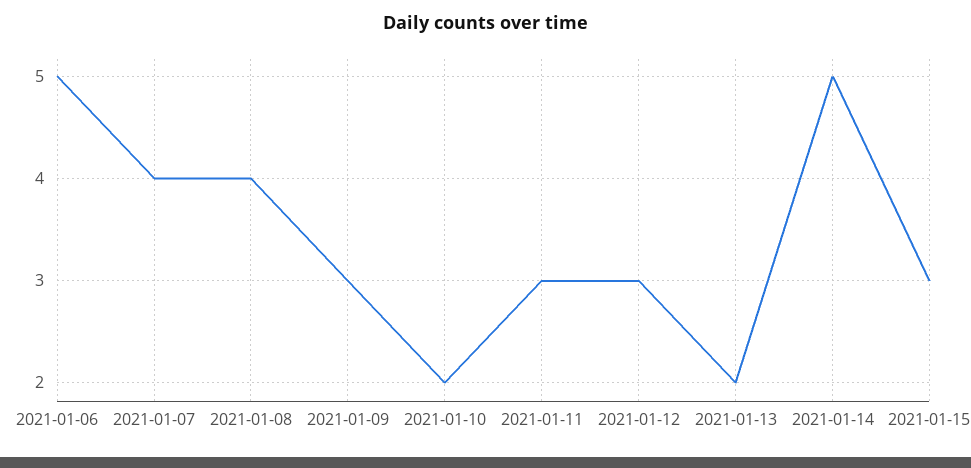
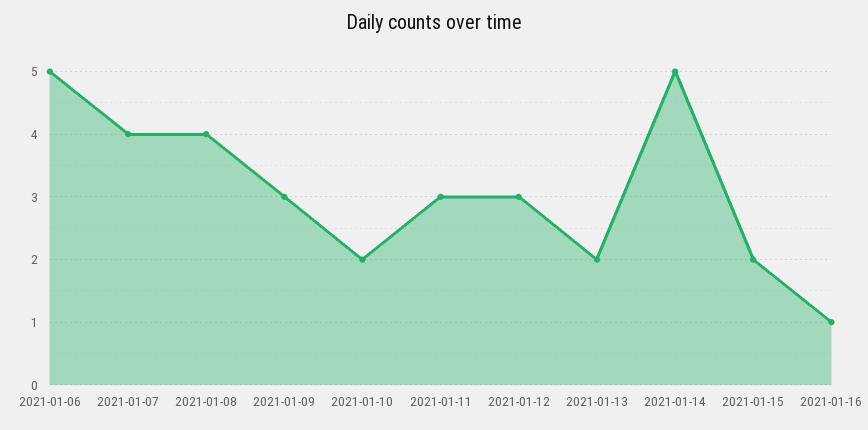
2021-01-15: 3 -> 2
2021-01-16: none -> 1

